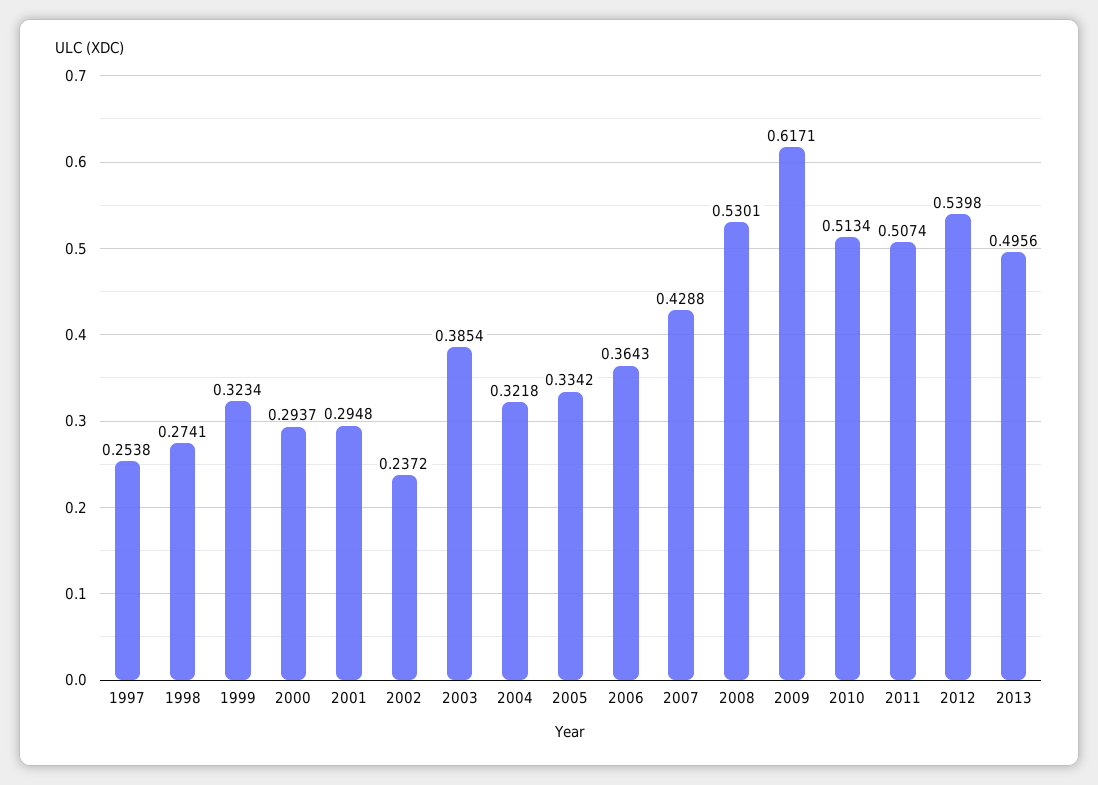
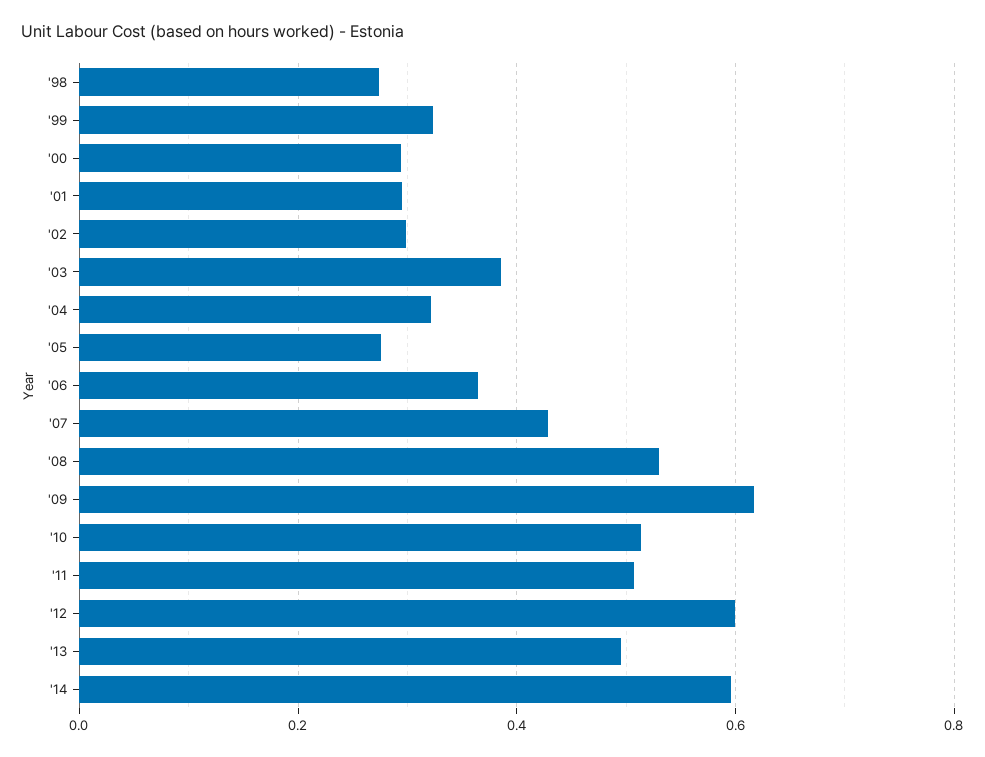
1997: 0.2538 -> none
2002: 0.2372 -> 0.3
2005: 0.3342 -> 0.28
2012: 0.5398 -> 0.6
'14: none -> 0.6

